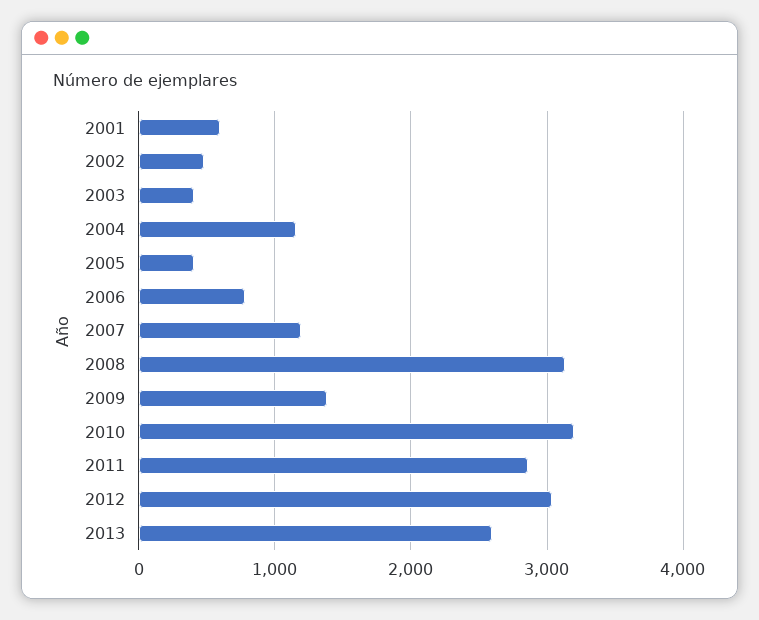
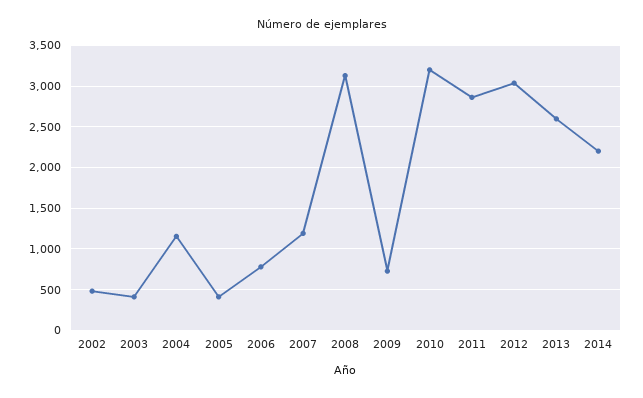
2001: 600 -> none
2009: 1400 -> 700
2014: none -> 2200

